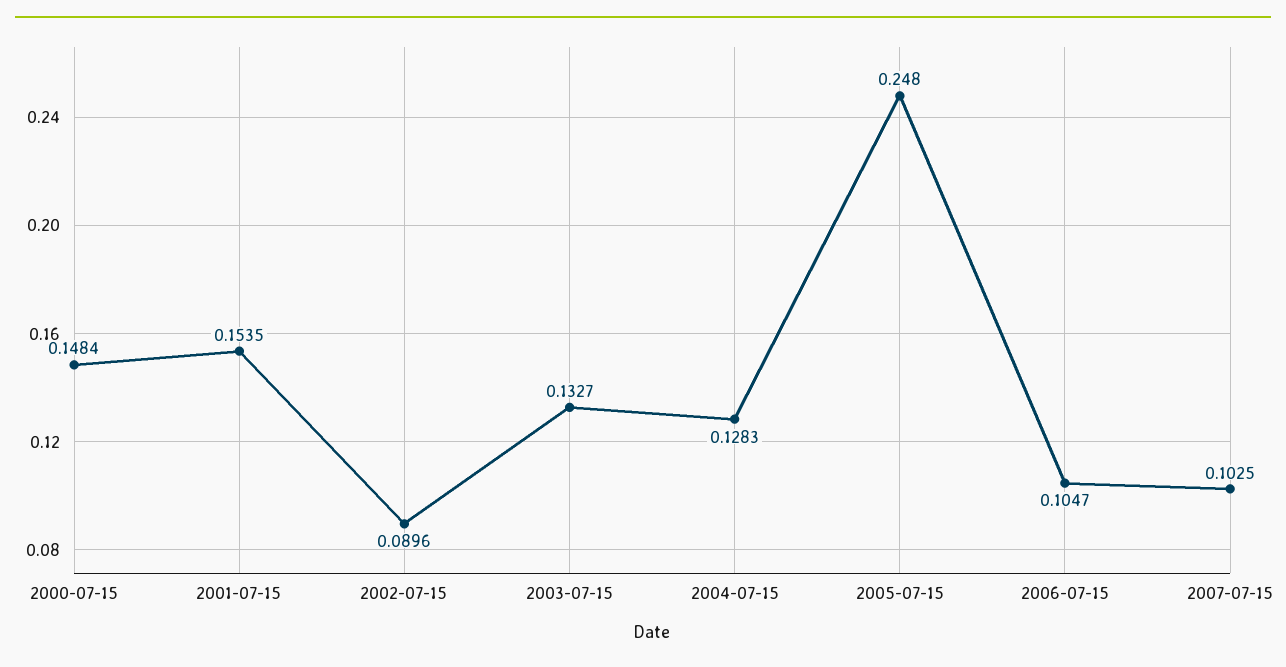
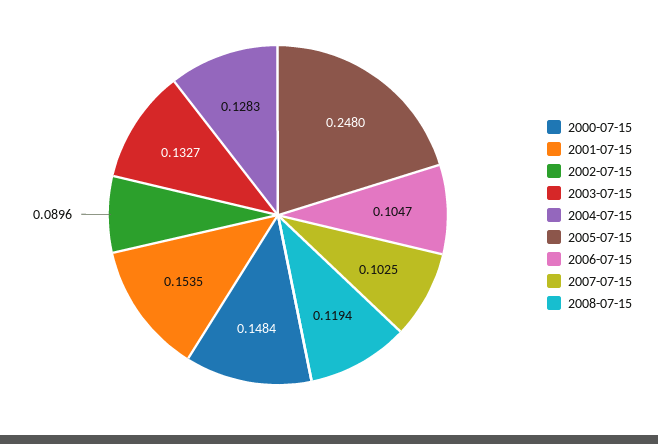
2008-07-15: none -> 0.1194

